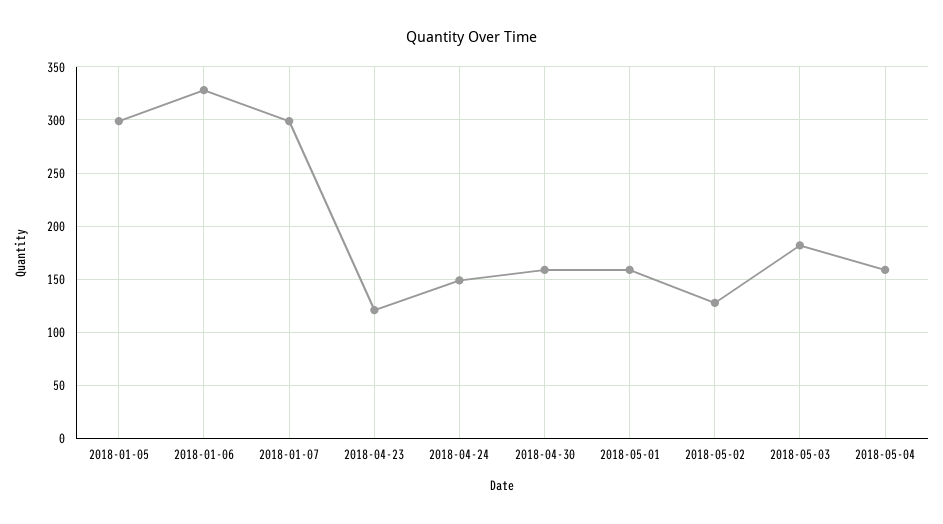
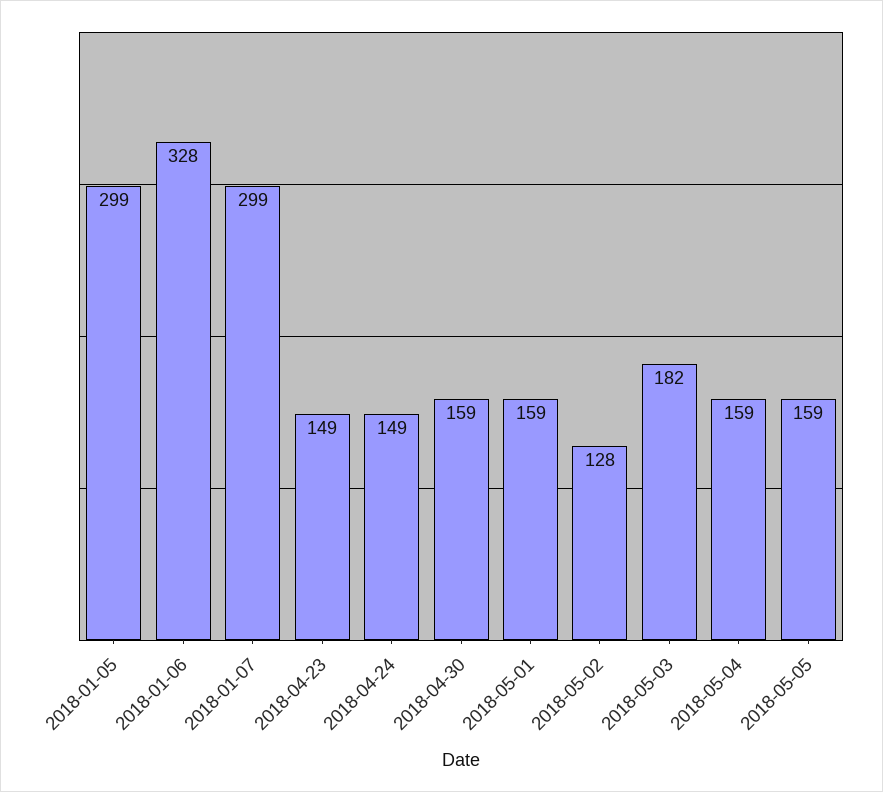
2018-04-23: 120 -> 149
2018-05-05: none -> 159

